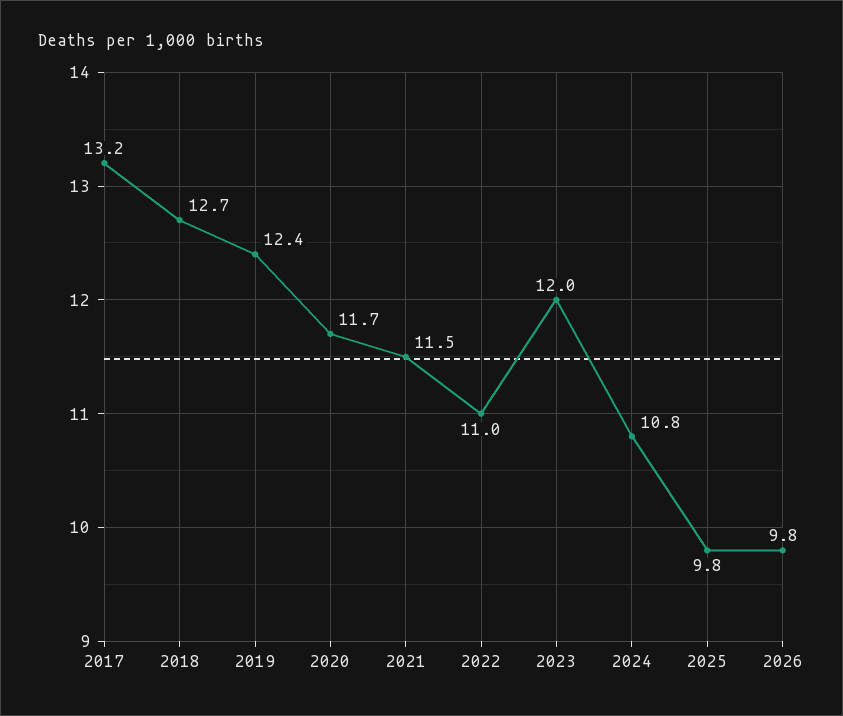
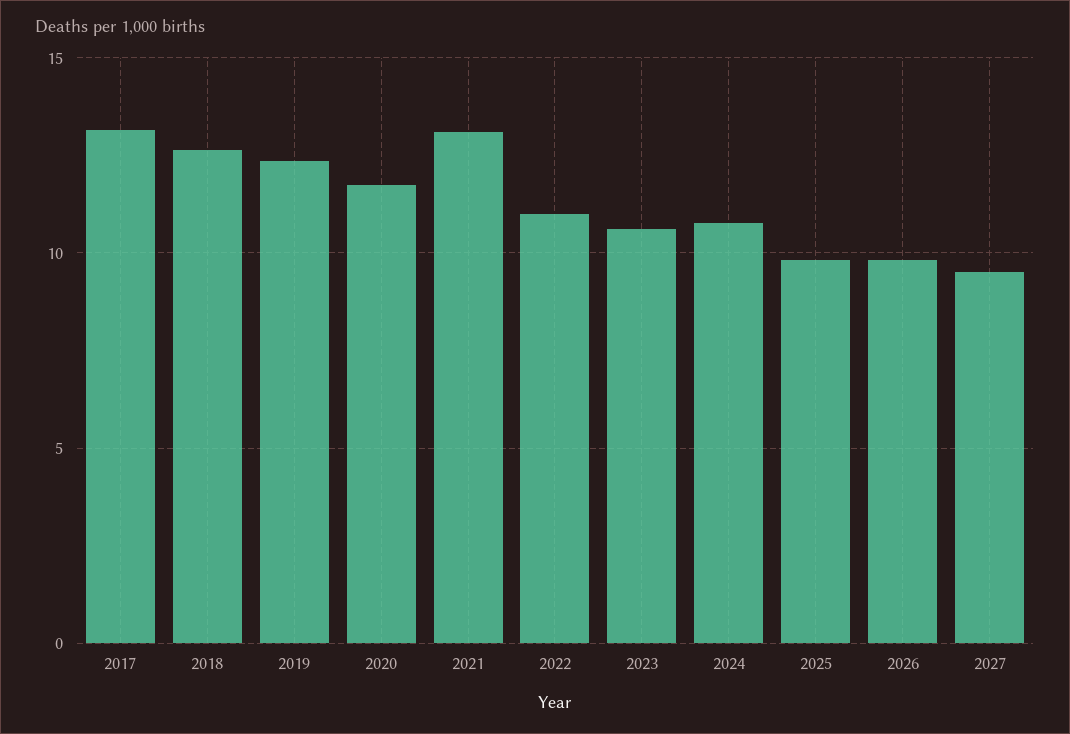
2021: 11.5 -> 13
2023: 12 -> 10.5
2027: none -> 9.5

